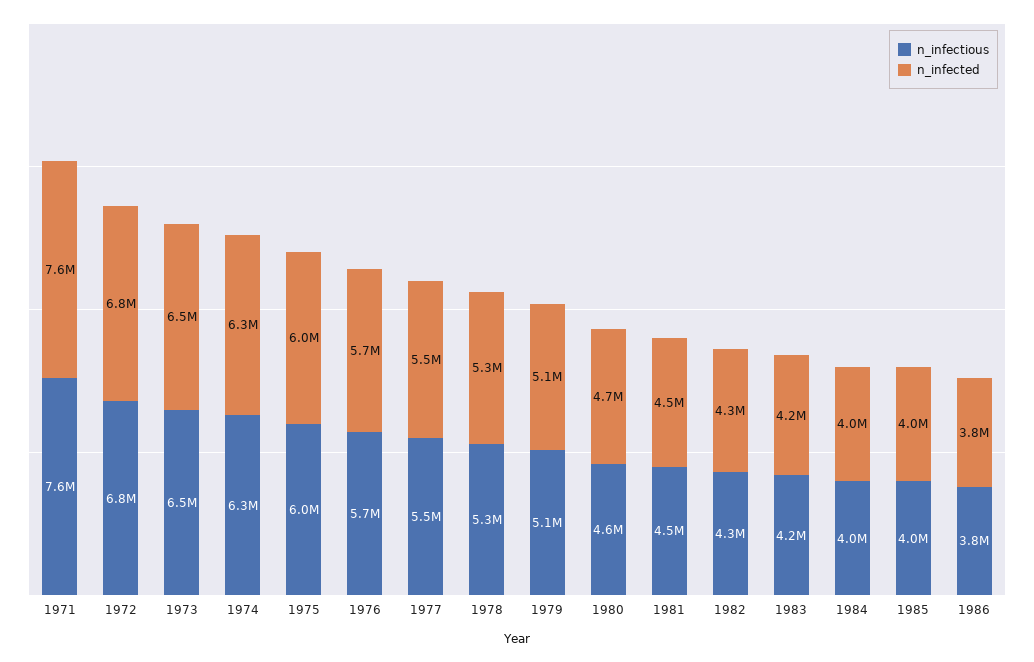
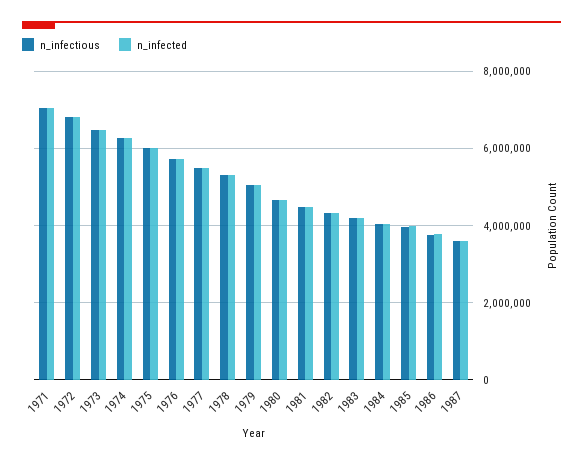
n_infectious, 1971: 7600000 -> 7000000
n_infected, 1971: 7600000 -> 7000000
n_infectious, 1987: none -> 3600000
n_infected, 1987: none -> 3600000

